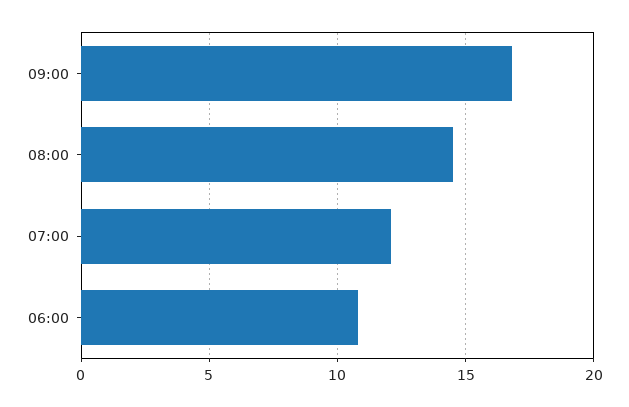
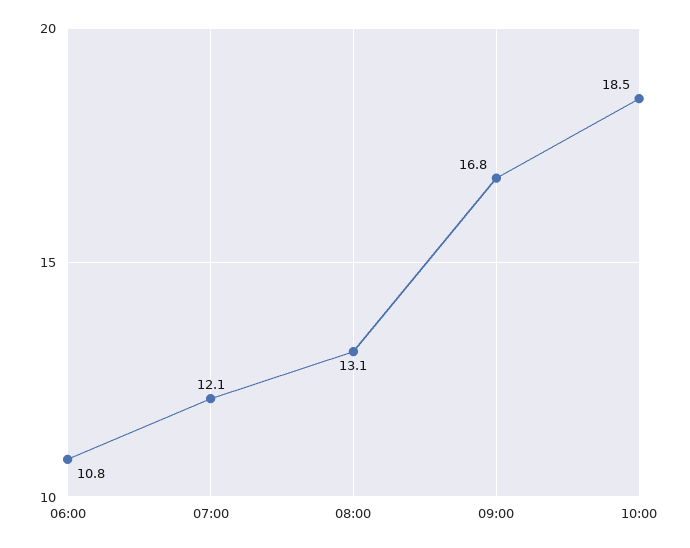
08:00: 14.5 -> 13.1
10:00: none -> 18.5

